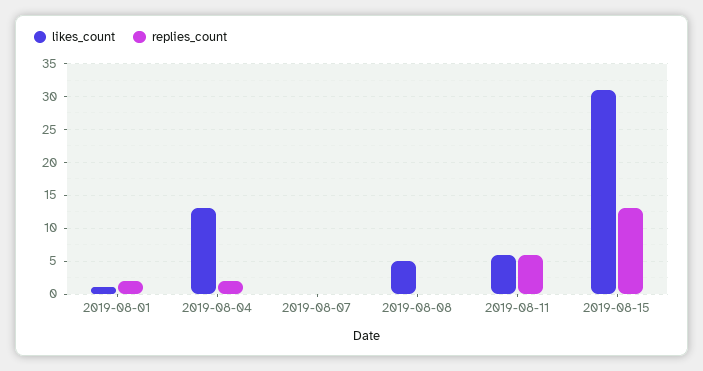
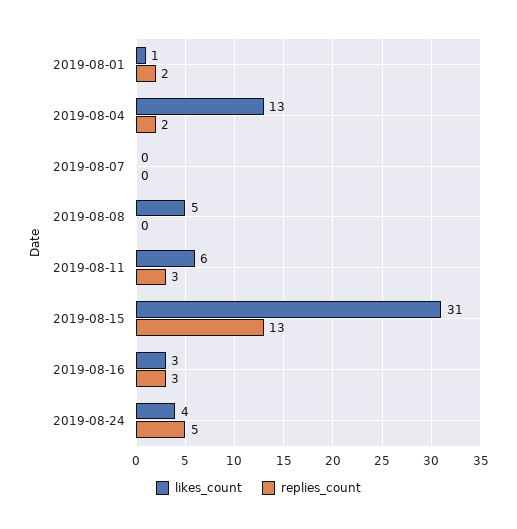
replies_count, 2019-08-11: 6 -> 3
likes_count, 2019-08-16: none -> 3
replies_count, 2019-08-16: none -> 3
likes_count, 2019-08-24: none -> 4
replies_count, 2019-08-24: none -> 5

